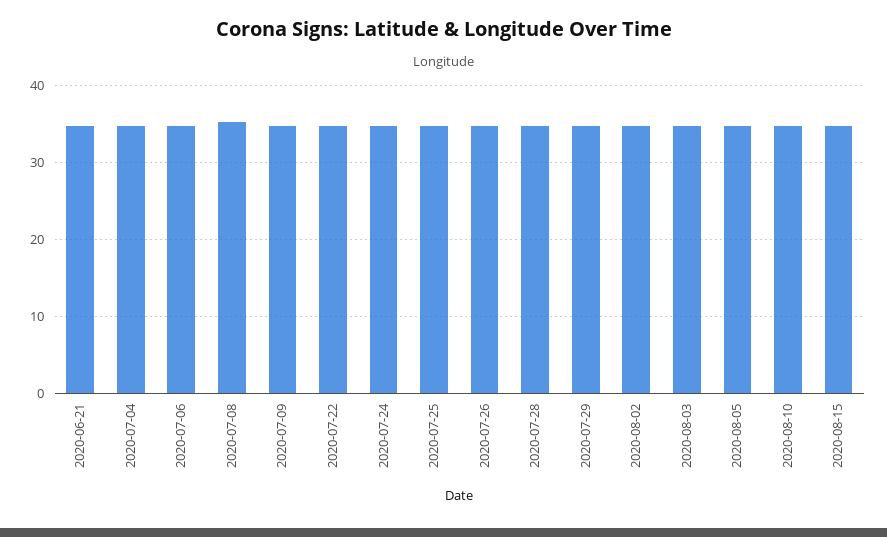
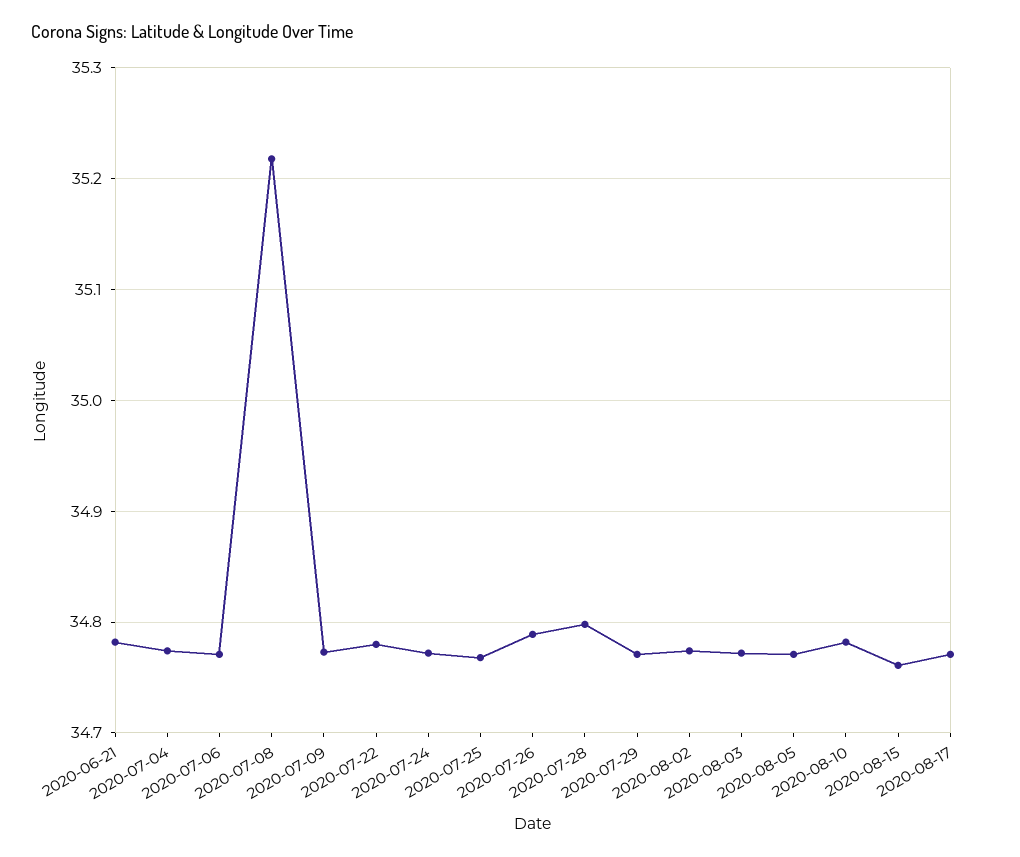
2020-08-17: none -> 34.77

